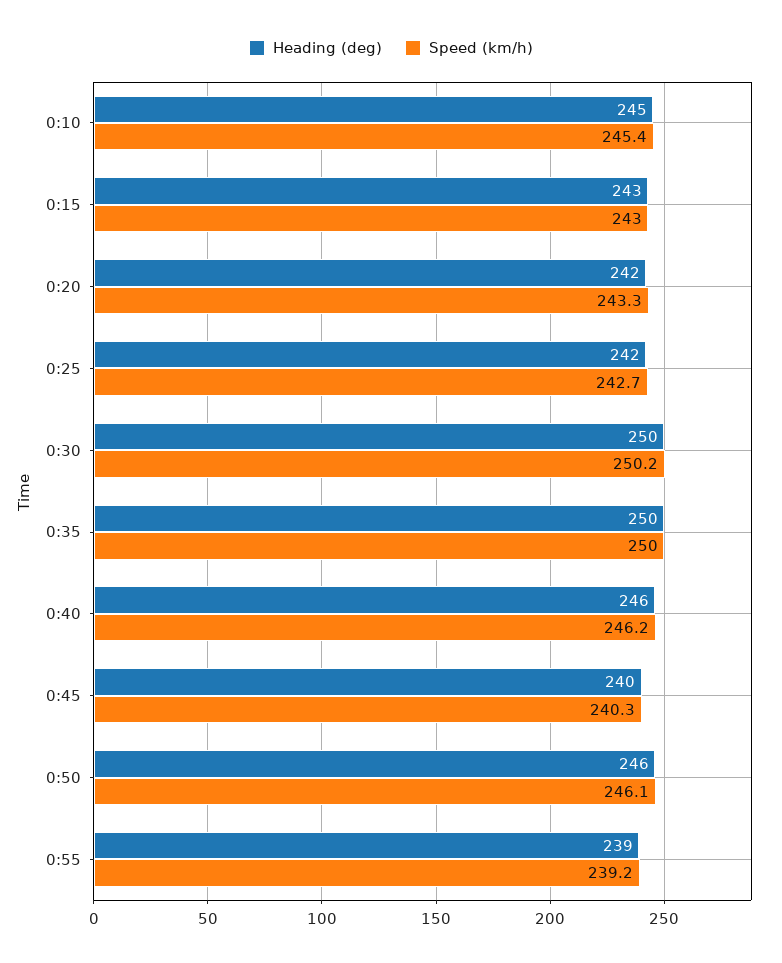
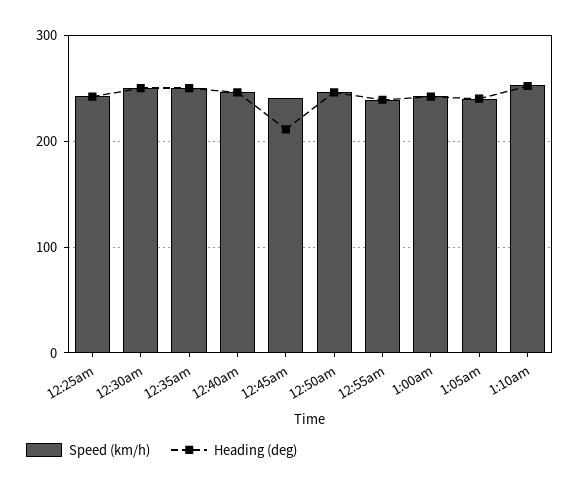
Heading (deg), 0:10: 245 -> none
Speed (km/h), 0:10: 245.4 -> none
Heading (deg), 0:15: 243 -> none
Speed (km/h), 0:15: 243 -> none
Heading (deg), 0:20: 242 -> none
Speed (km/h), 0:20: 243.3 -> none
Heading (deg), 0:45: 240 -> 210
Speed (km/h), 1:00am: none -> 240
Heading (deg), 1:00am: none -> 240
Speed (km/h), 1:05am: none -> 240
Heading (deg), 1:05am: none -> 240
Speed (km/h), 1:10am: none -> 250
Heading (deg), 1:10am: none -> 250

